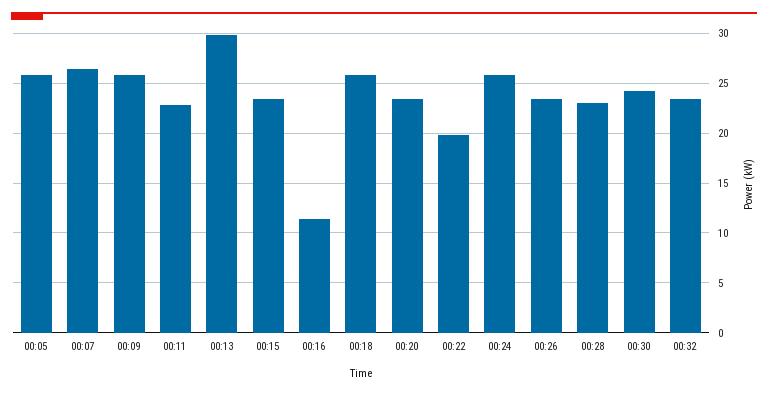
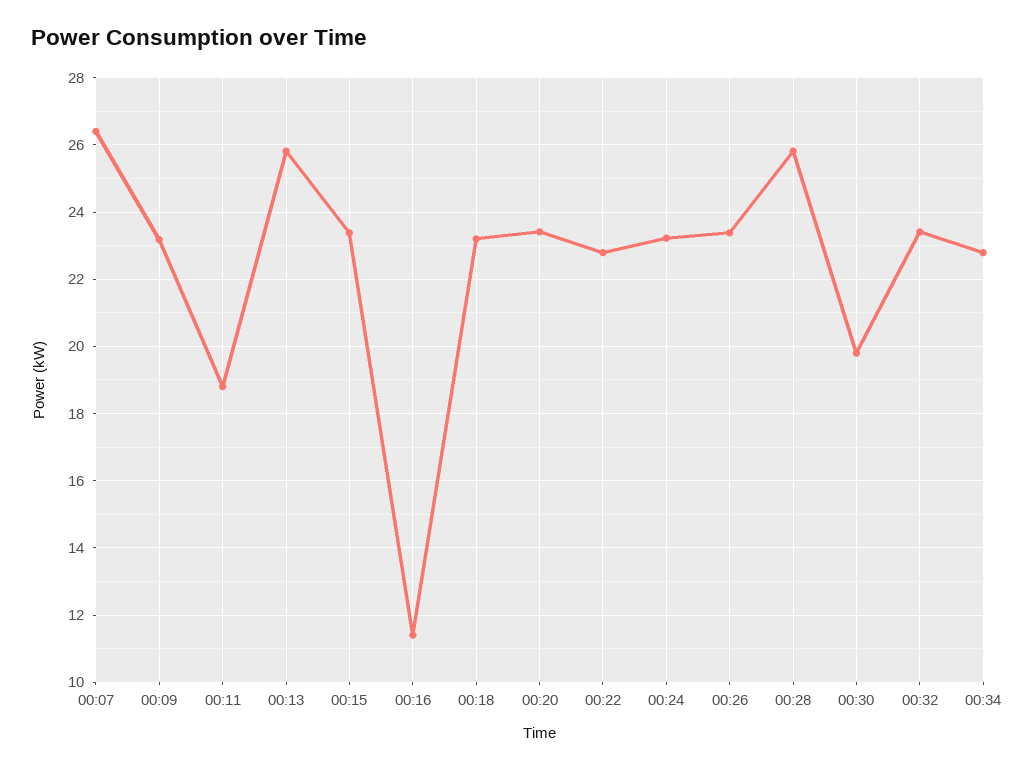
00:05: 26 -> none
00:09: 26 -> 23.2
00:11: 23 -> 18.8
00:13: 30 -> 25.8
00:18: 26 -> 23.2
00:22: 20 -> 22.8
00:24: 26 -> 23.2
00:28: 23 -> 25.8
00:30: 24 -> 19.8
00:34: none -> 22.8

